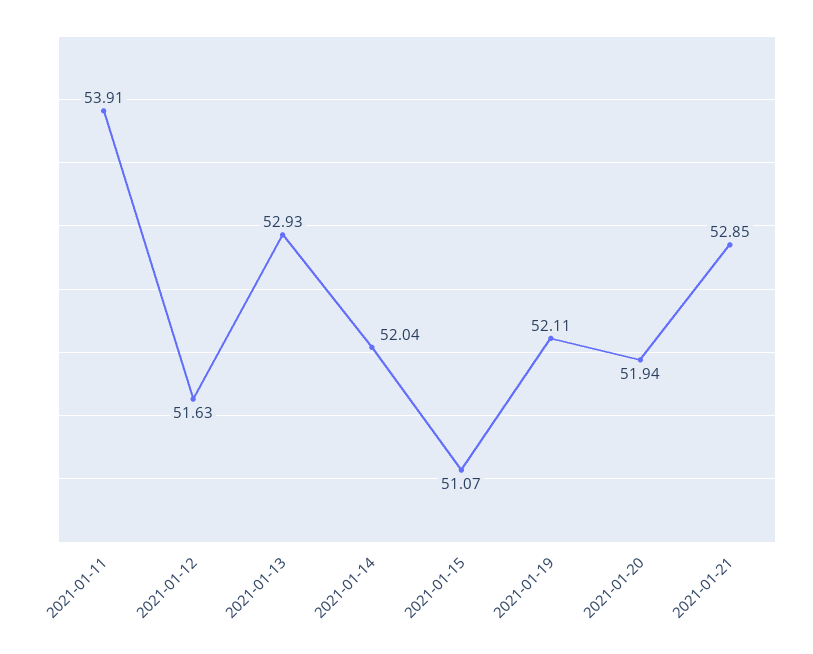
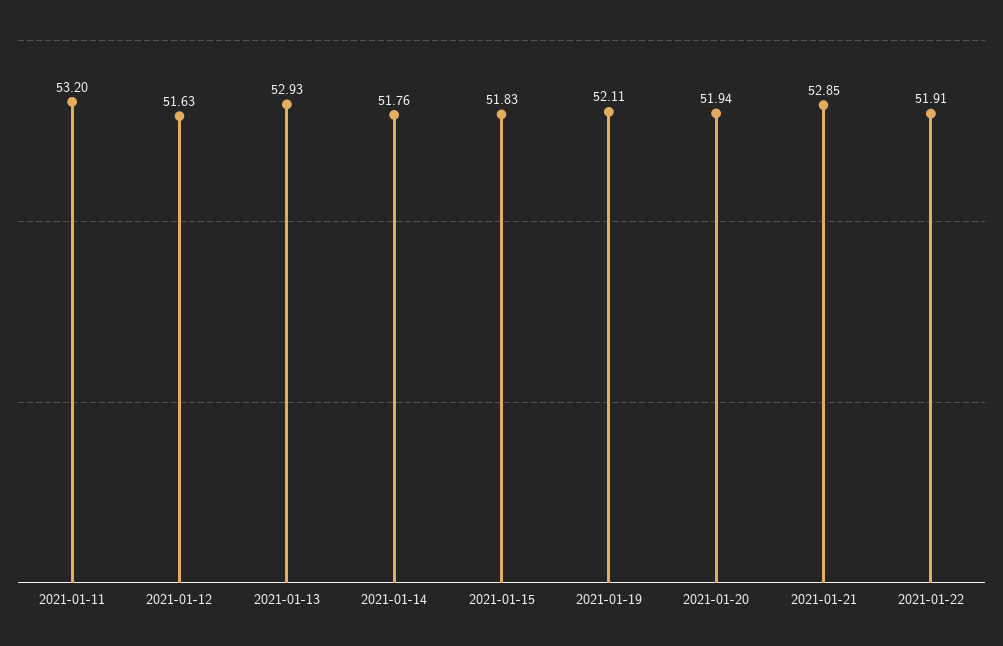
2021-01-11: 53.91 -> 53.2
2021-01-14: 52.04 -> 51.76
2021-01-15: 51.07 -> 51.83
2021-01-22: none -> 51.91

